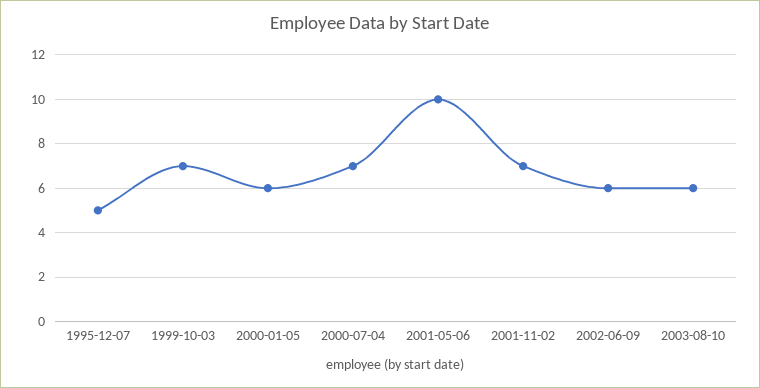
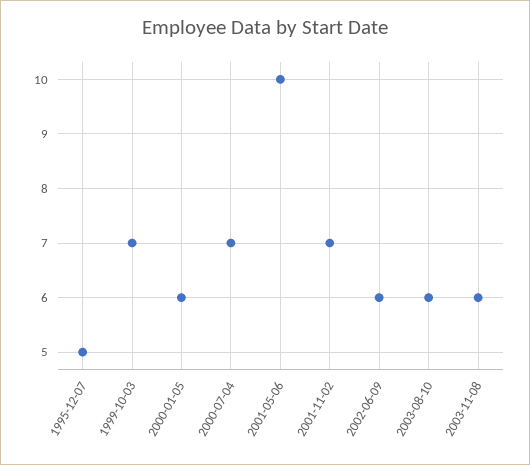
2003-11-08: none -> 6

